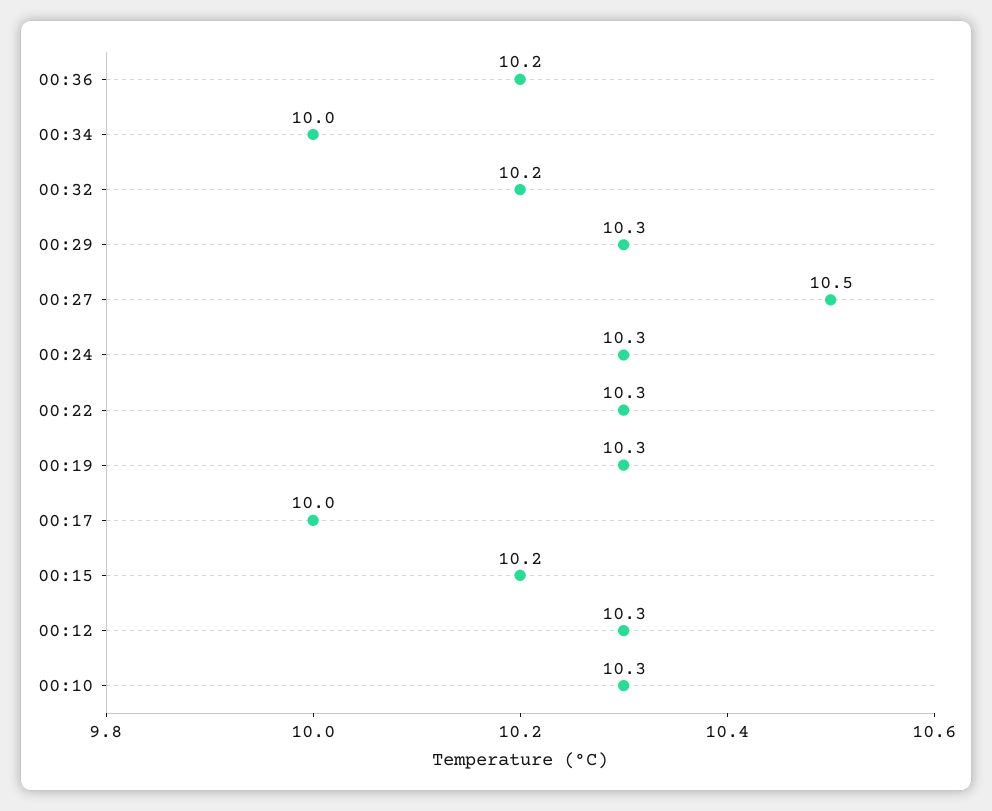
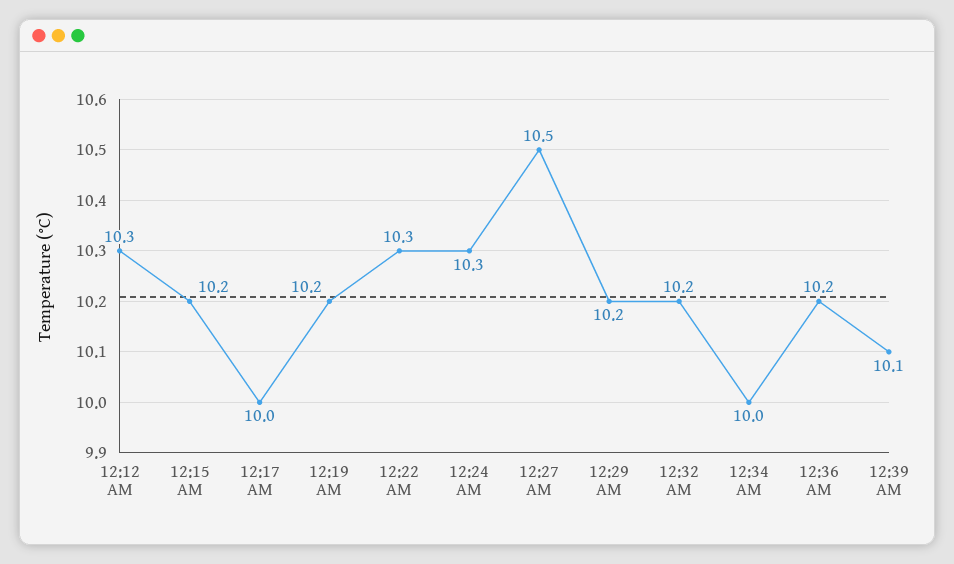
00:29: 10.3 -> 10.2
00:19: 10.3 -> 10.2
00:10: 10.3 -> none
12:39 AM: none -> 10.1

